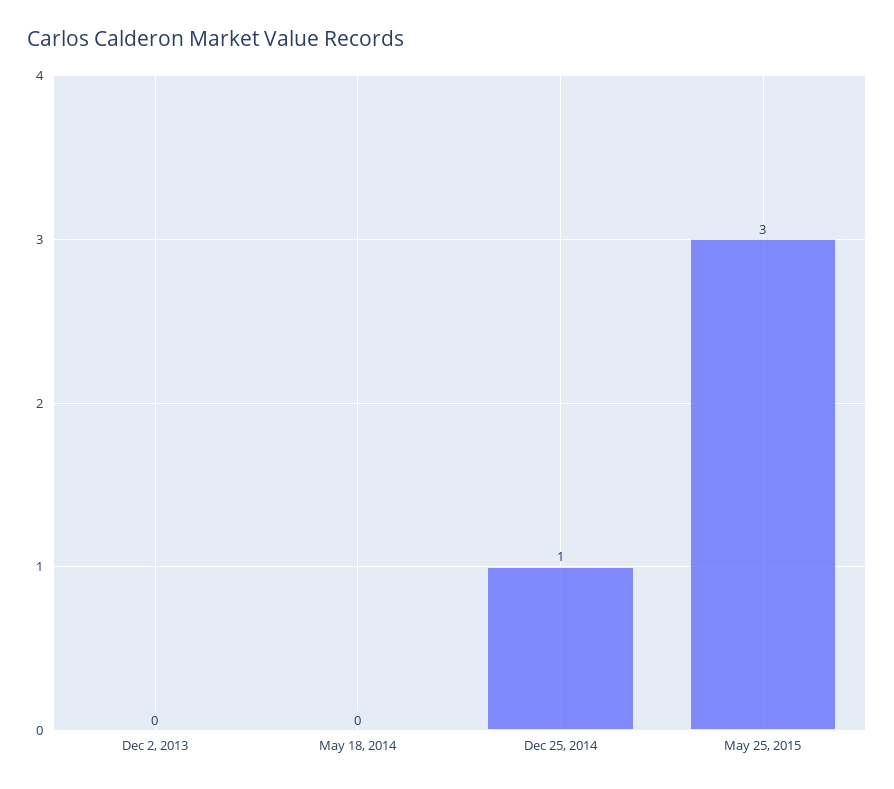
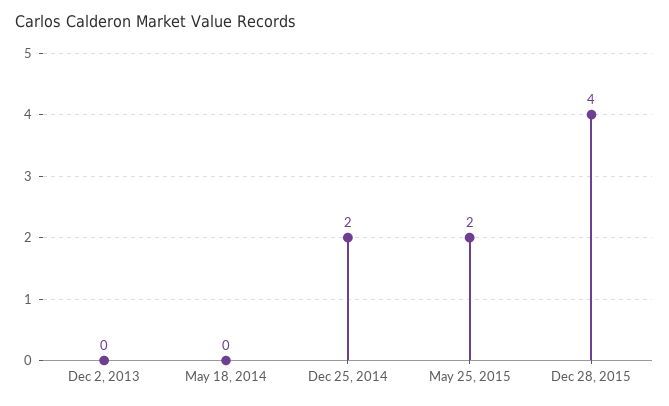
Dec 25, 2014: 1 -> 2
May 25, 2015: 3 -> 2
Dec 28, 2015: none -> 4

